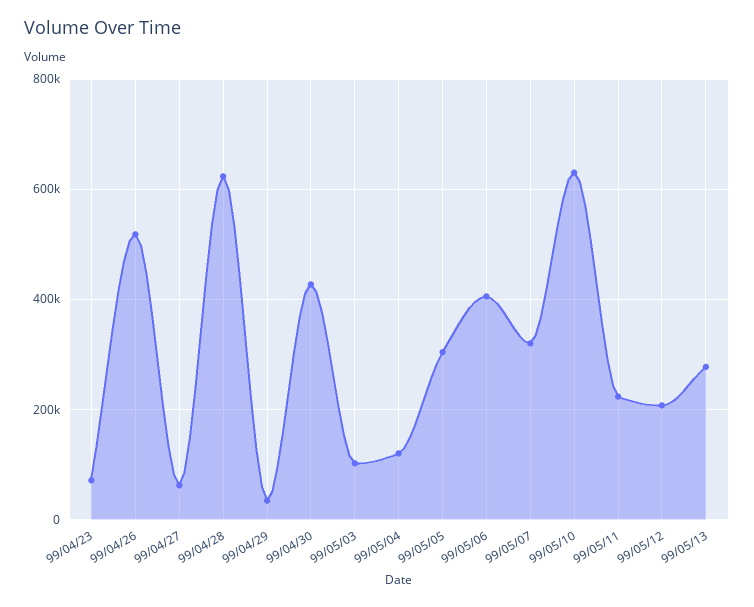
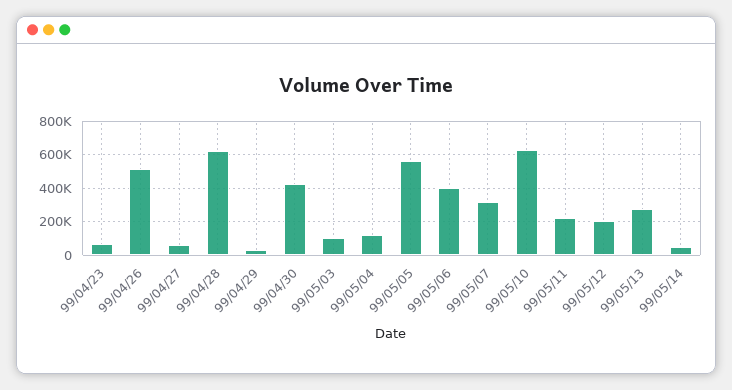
99/05/05: 300000 -> 550000
99/05/14: none -> 50000

